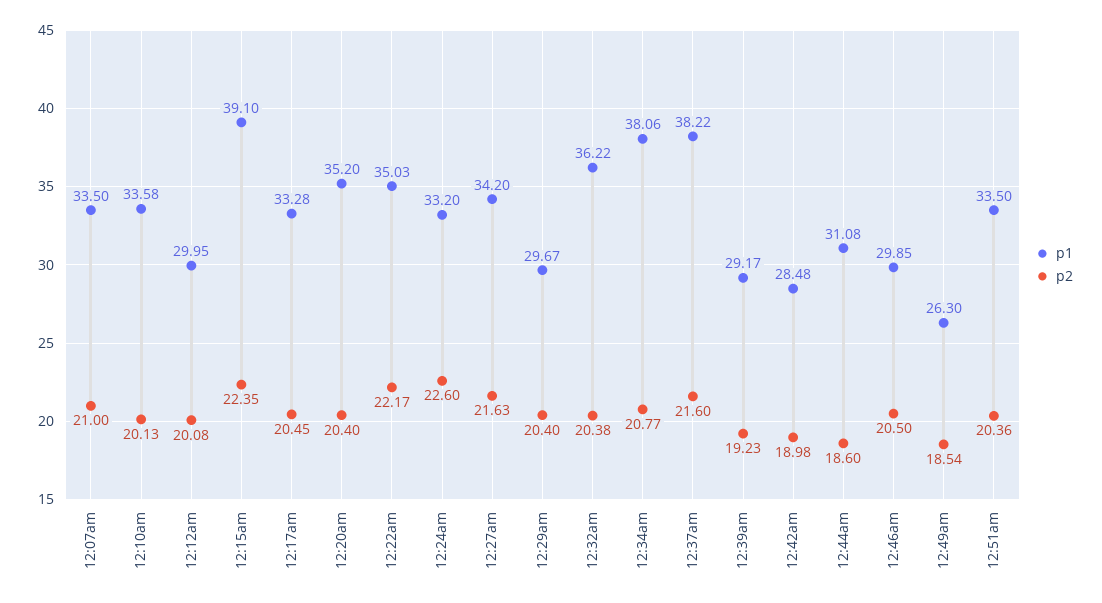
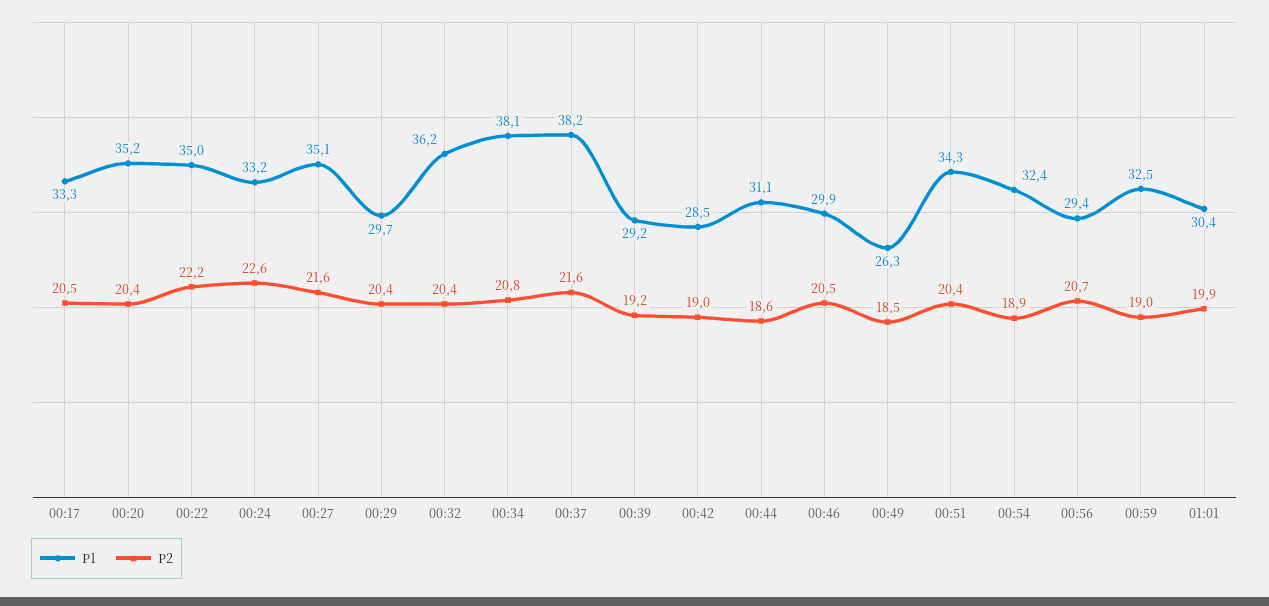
p1, 12:07am: 33.5 -> none
p2, 12:07am: 21 -> none
p1, 12:10am: 33.58 -> none
p2, 12:10am: 20.13 -> none
p1, 12:12am: 29.95 -> none
p2, 12:12am: 20.08 -> none
p1, 12:15am: 39.1 -> none
p2, 12:15am: 22.35 -> none
p1, 12:27am: 34.2 -> 35.1
p1, 12:51am: 33.5 -> 34.3
p1, 00:54: none -> 32.4
p2, 00:54: none -> 18.9
p1, 00:56: none -> 29.4
p2, 00:56: none -> 20.7
p1, 00:59: none -> 32.5
p2, 00:59: none -> 19
p1, 01:01: none -> 30.4
p2, 01:01: none -> 19.9

